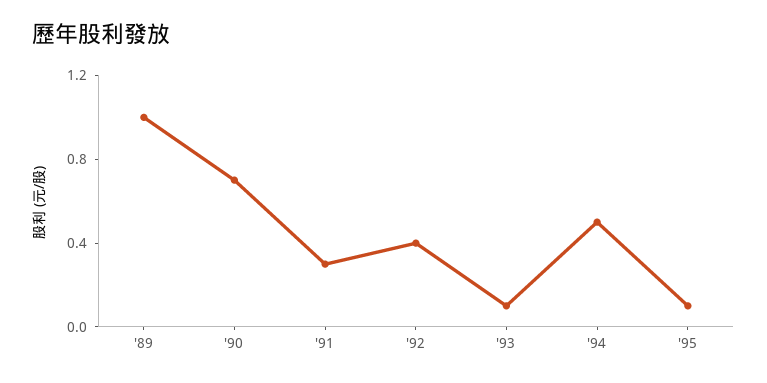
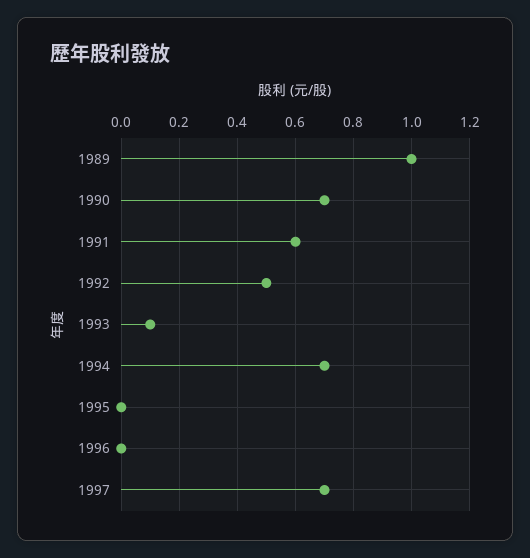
'91: 0.3 -> 0.6
'92: 0.4 -> 0.5
'94: 0.5 -> 0.7
'95: 0.1 -> 0
1996: none -> 0
1997: none -> 0.7

